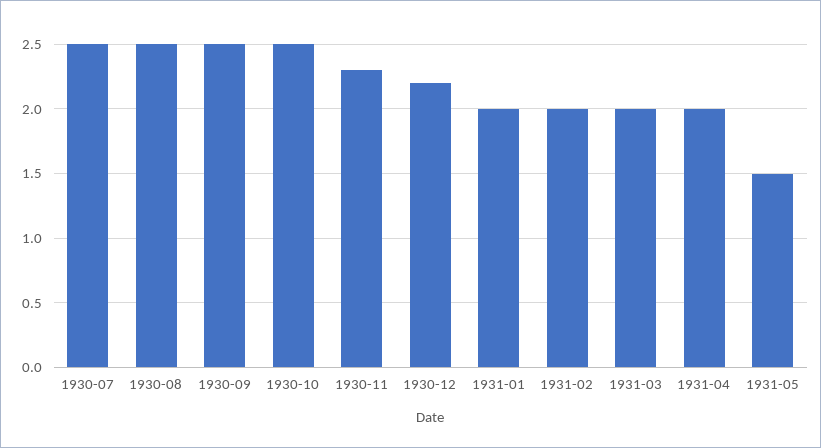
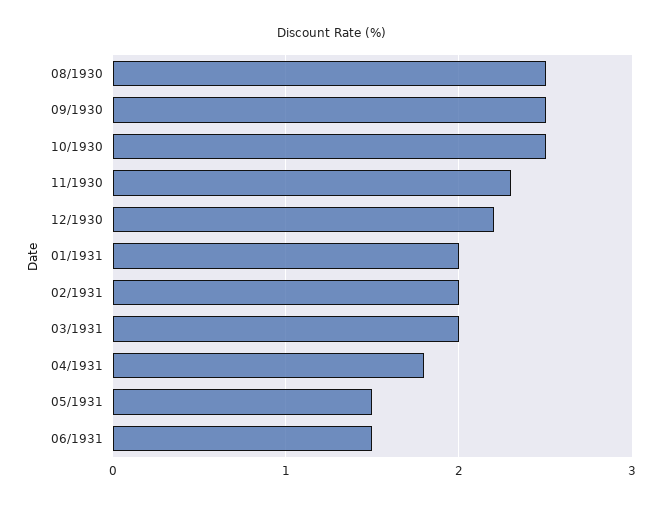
1930-07: 2.5 -> none
1931-04: 2 -> 1.8
06/1931: none -> 1.5

